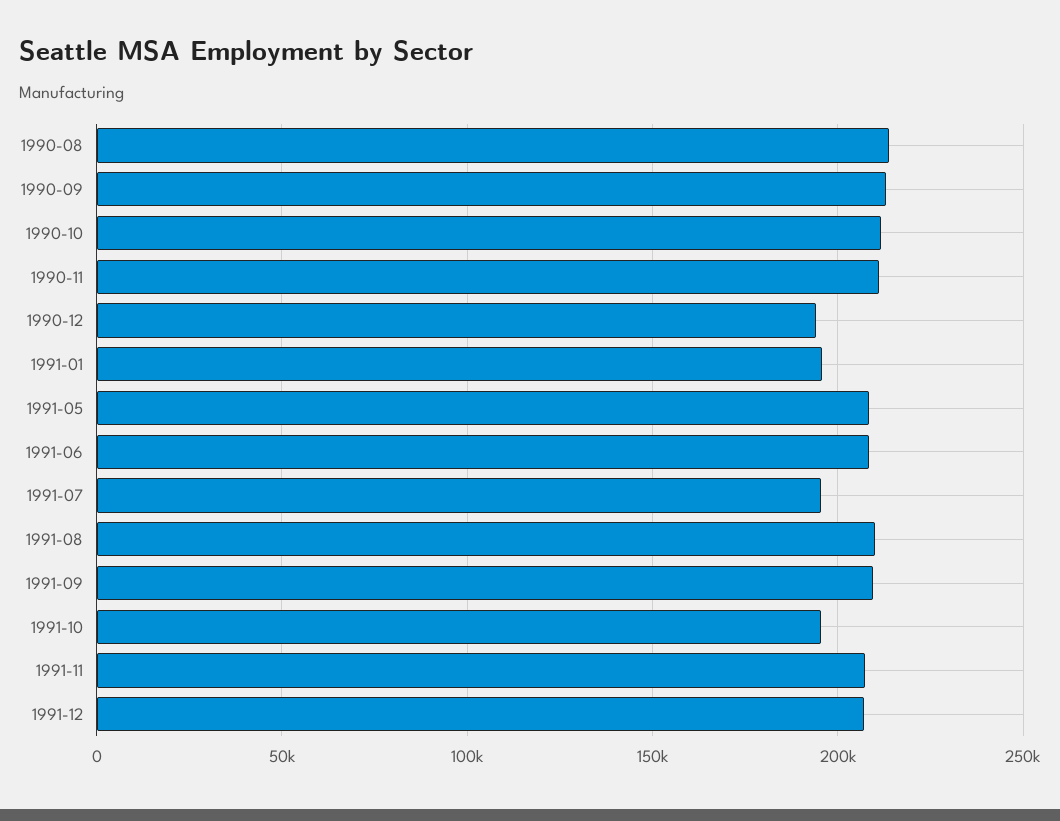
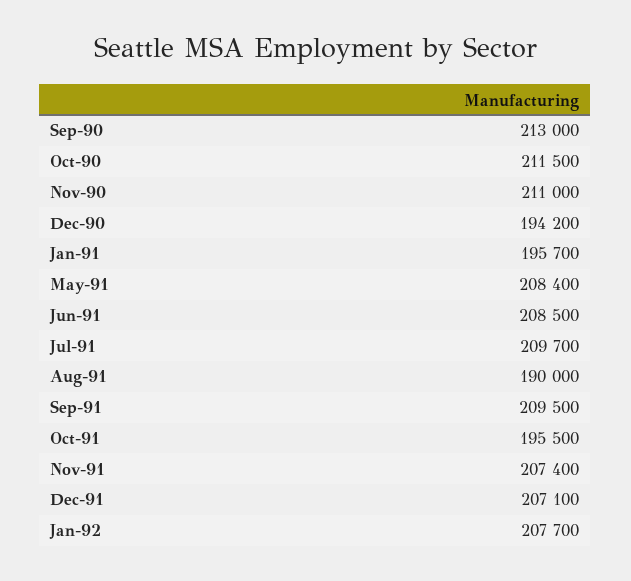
1990-08: 215000 -> none
1991-07: 195000 -> 209700
1991-08: 210000 -> 190000
Jan-92: none -> 207700

